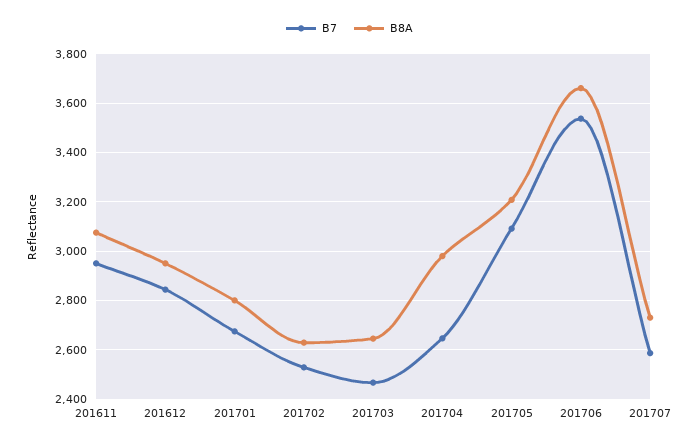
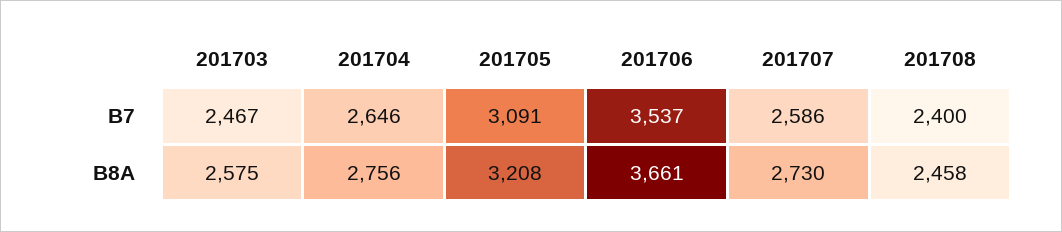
B7, 201611: 2950 -> none
B8A, 201611: 3075 -> none
B7, 201612: 2850 -> none
B8A, 201612: 2950 -> none
B7, 201701: 2675 -> none
B8A, 201701: 2800 -> none
B7, 201702: 2525 -> none
B8A, 201702: 2625 -> none
B8A, 201703: 2650 -> 2575
B8A, 201704: 2975 -> 2756
B7, 201708: none -> 2400
B8A, 201708: none -> 2458

